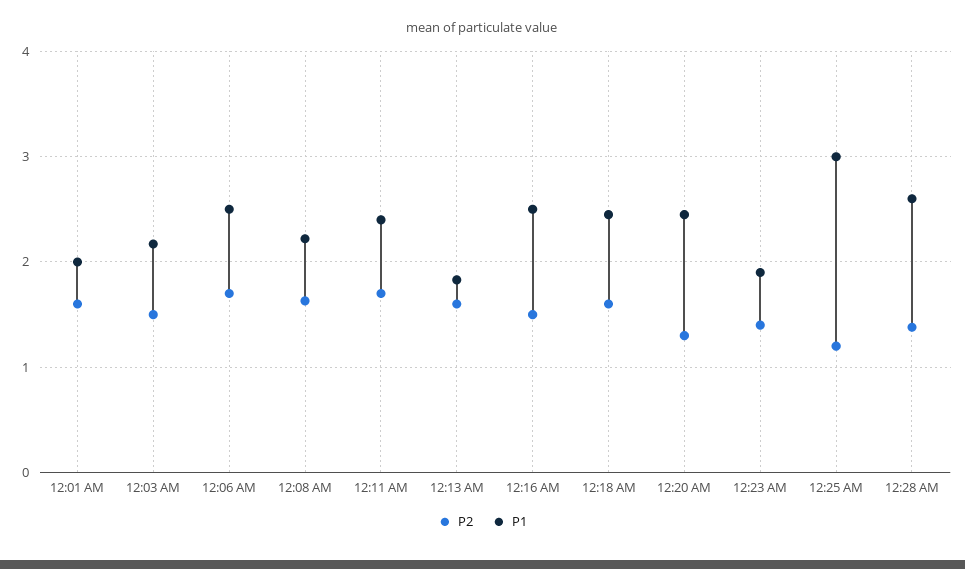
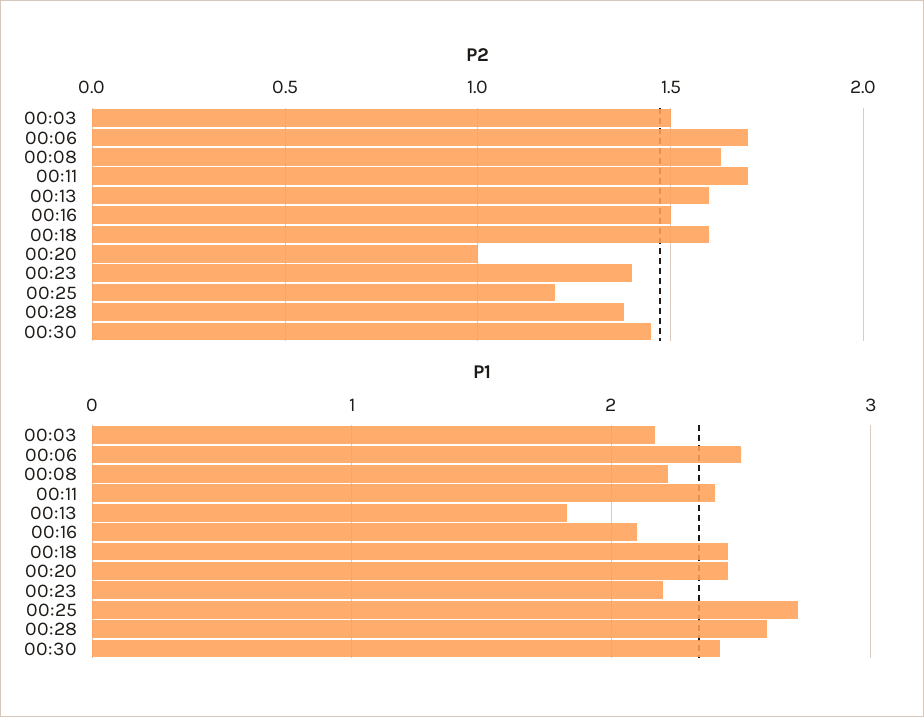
P2, 12:01 AM: 1.6 -> none
P1, 12:01 AM: 2 -> none
P1, 12:16 AM: 2.5 -> 2.1
P2, 12:20 AM: 1.3 -> 1
P1, 12:23 AM: 1.9 -> 2.2
P1, 12:25 AM: 3 -> 2.7
P2, 00:30: none -> 1.45
P1, 00:30: none -> 2.4

